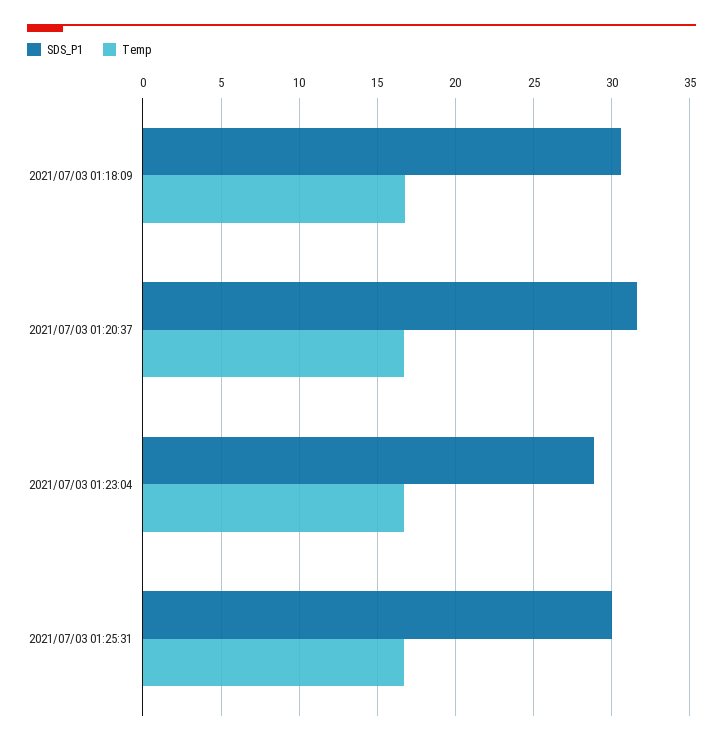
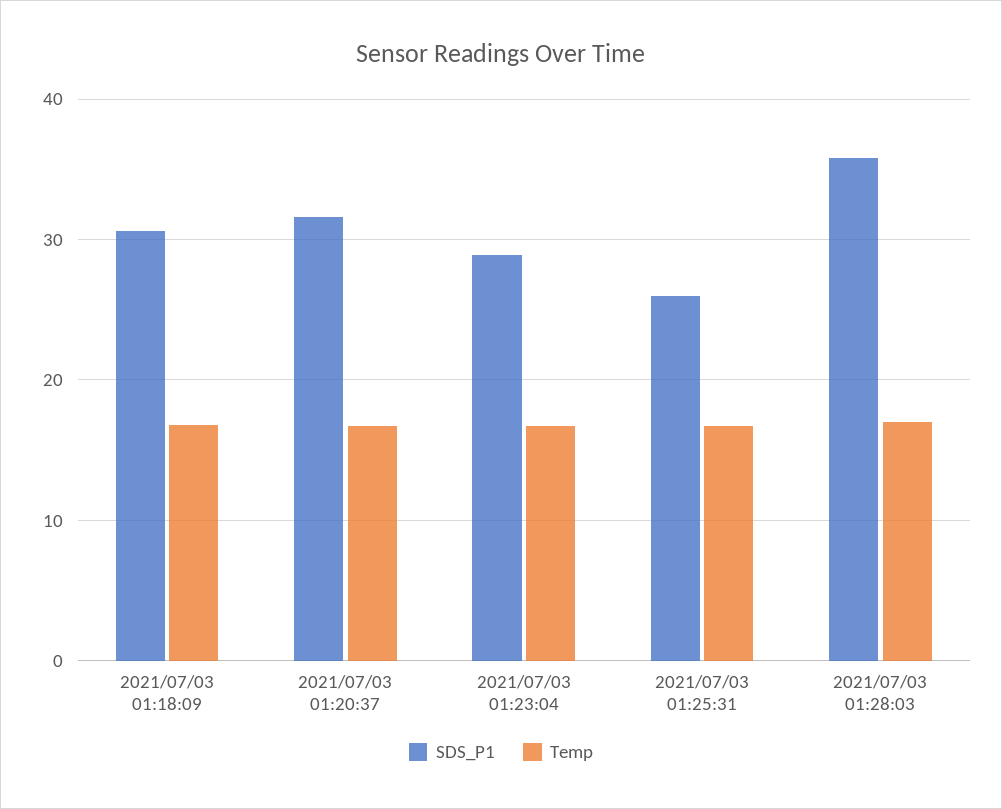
SDS_P1, 2021/07/03 01:25:31: 30 -> 26
SDS_P1, 2021/07/03 01:28:03: none -> 36
Temp, 2021/07/03 01:28:03: none -> 17

